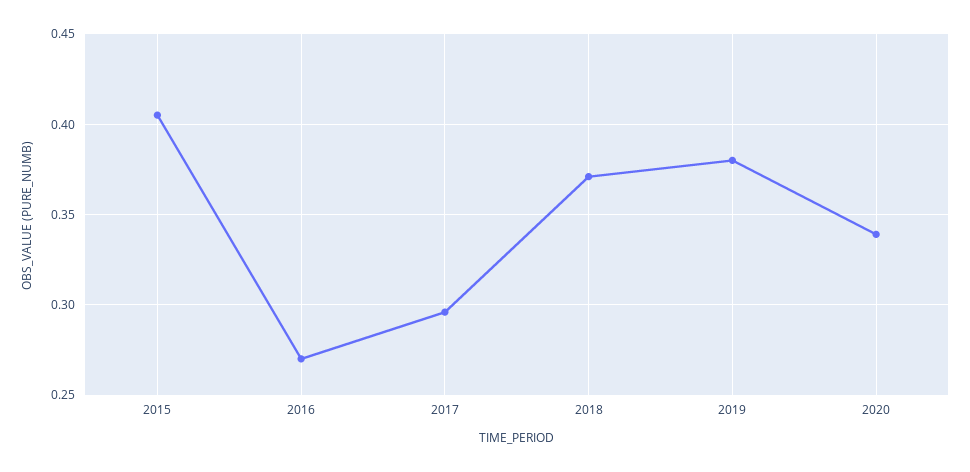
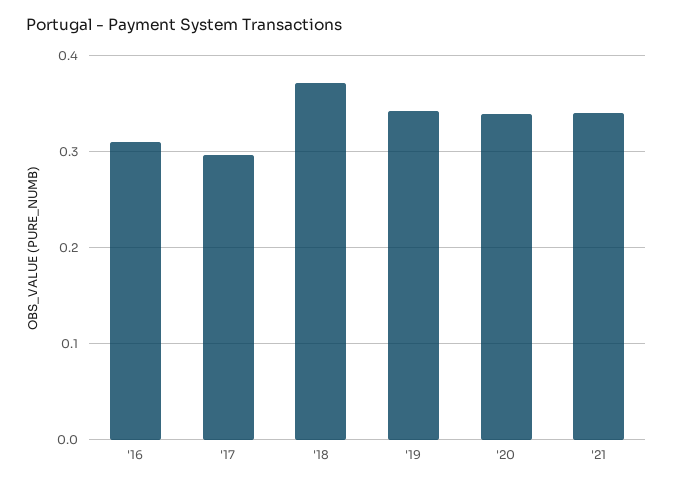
2015: 0.405 -> none
2016: 0.27 -> 0.31
2019: 0.38 -> 0.34
'21: none -> 0.34

